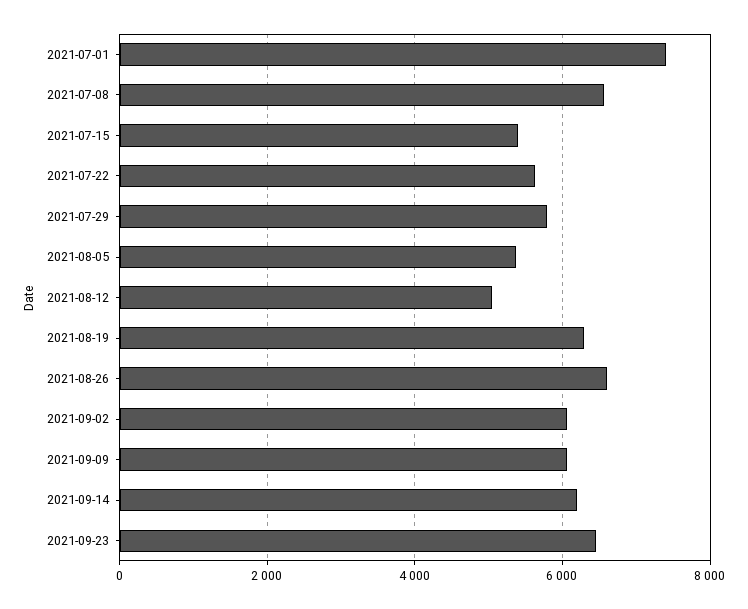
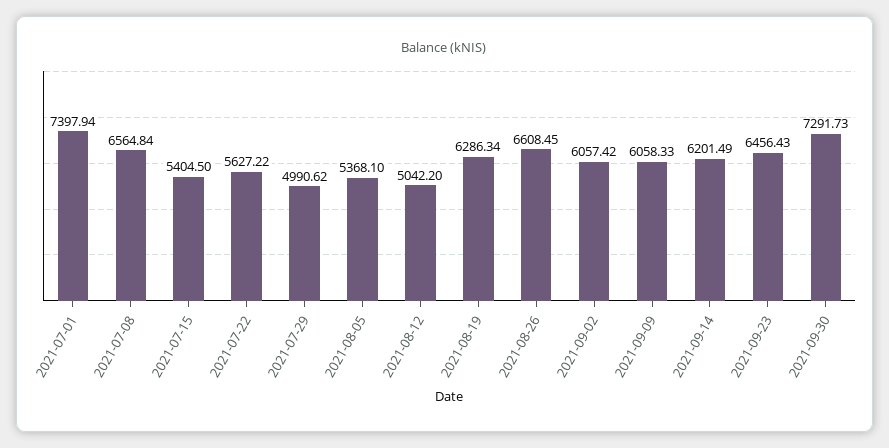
2021-07-29: 5800 -> 4990.62
2021-09-30: none -> 7291.73

